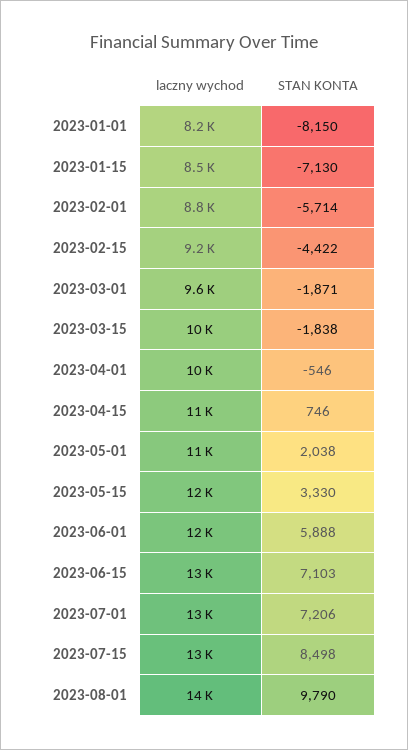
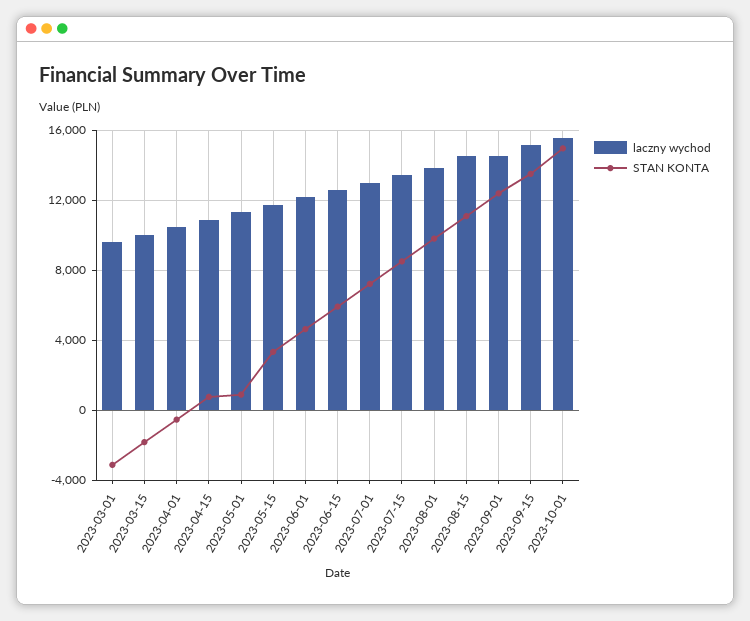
laczny wychod, 2023-01-01: 8200 -> none
STAN KONTA, 2023-01-01: -8150 -> none
laczny wychod, 2023-01-15: 8500 -> none
STAN KONTA, 2023-01-15: -7130 -> none
laczny wychod, 2023-02-01: 8800 -> none
STAN KONTA, 2023-02-01: -5714 -> none
laczny wychod, 2023-02-15: 9200 -> none
STAN KONTA, 2023-02-15: -4422 -> none
STAN KONTA, 2023-03-01: -1871 -> -3000
STAN KONTA, 2023-05-01: 2038 -> 1000
STAN KONTA, 2023-06-01: 5888 -> 4500
STAN KONTA, 2023-06-15: 7103 -> 6000
laczny wychod, 2023-08-15: none -> 14500
STAN KONTA, 2023-08-15: none -> 11000
laczny wychod, 2023-09-01: none -> 14500
STAN KONTA, 2023-09-01: none -> 12500
laczny wychod, 2023-09-15: none -> 15000
STAN KONTA, 2023-09-15: none -> 13500
laczny wychod, 2023-10-01: none -> 15500
STAN KONTA, 2023-10-01: none -> 15000

